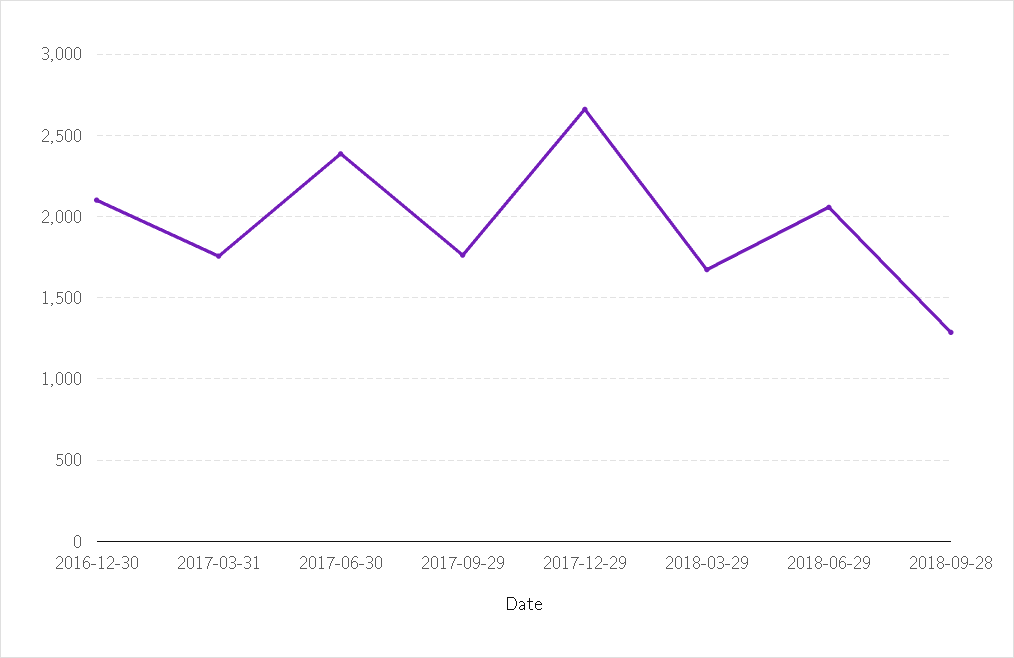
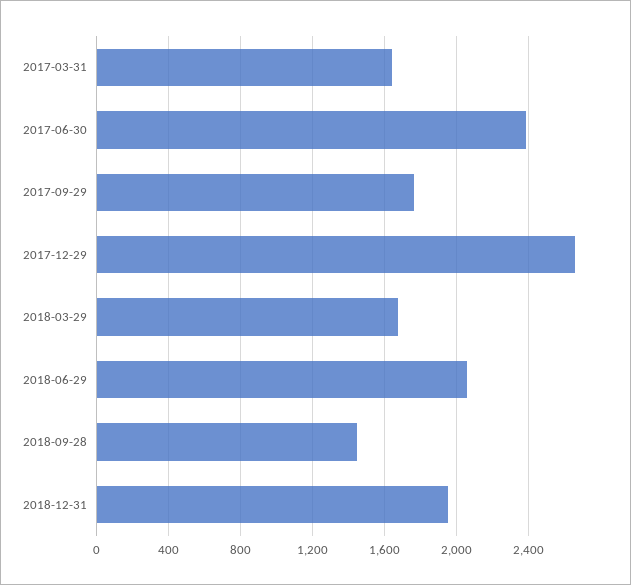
2016-12-30: 2100 -> none
2017-03-31: 1750 -> 1650
2018-09-28: 1300 -> 1450
2018-12-31: none -> 1950

